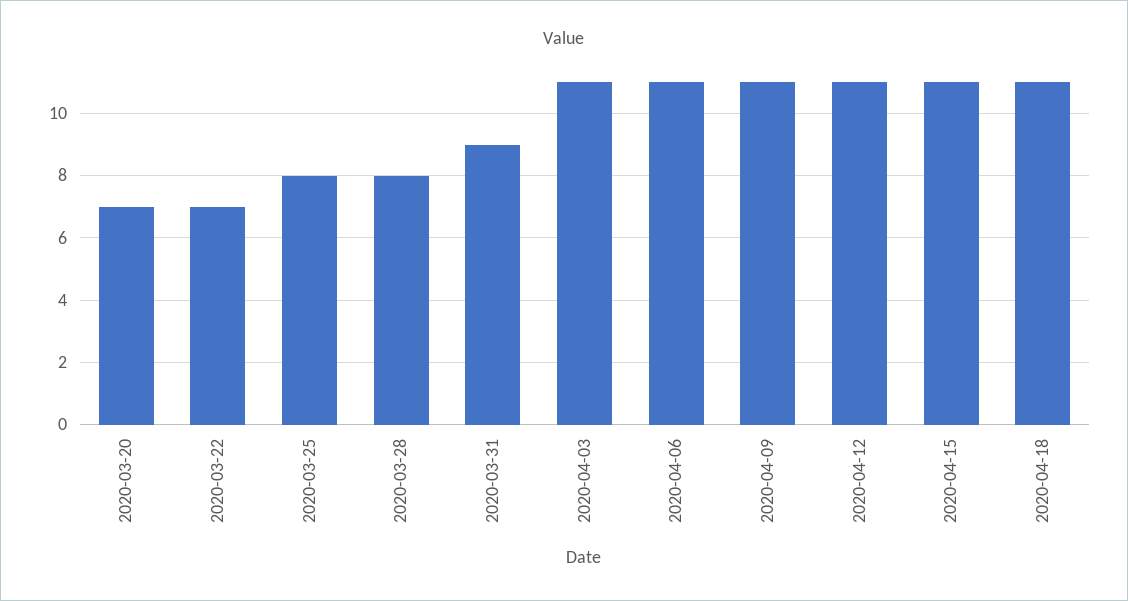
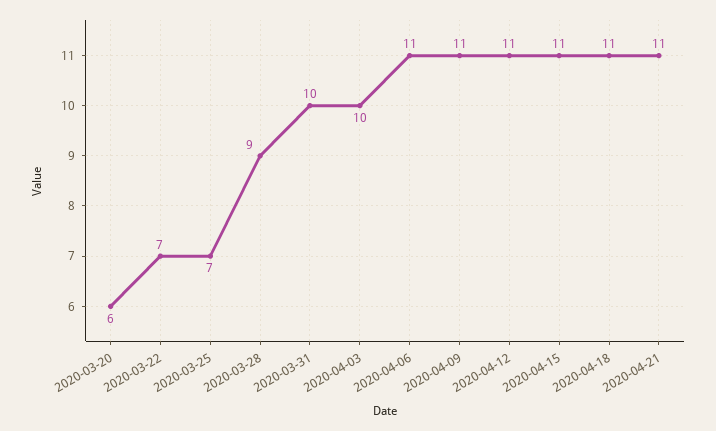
2020-03-20: 7 -> 6
2020-03-25: 8 -> 7
2020-03-28: 8 -> 9
2020-03-31: 9 -> 10
2020-04-03: 11 -> 10
2020-04-21: none -> 11

